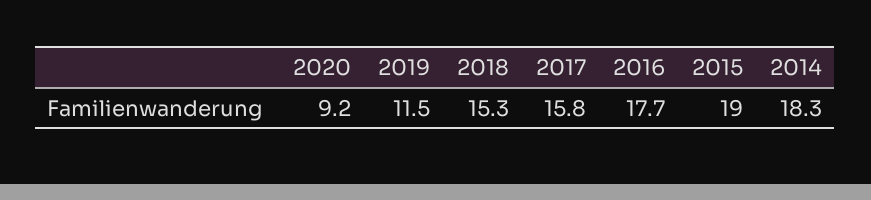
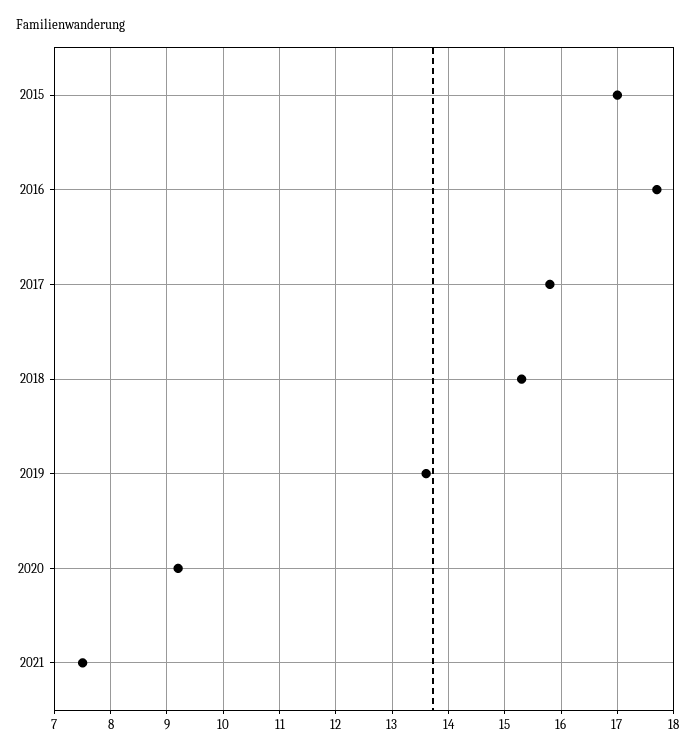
2019: 11.5 -> 13.5
2015: 19 -> 17
2014: 18.3 -> none
2021: none -> 7.5

